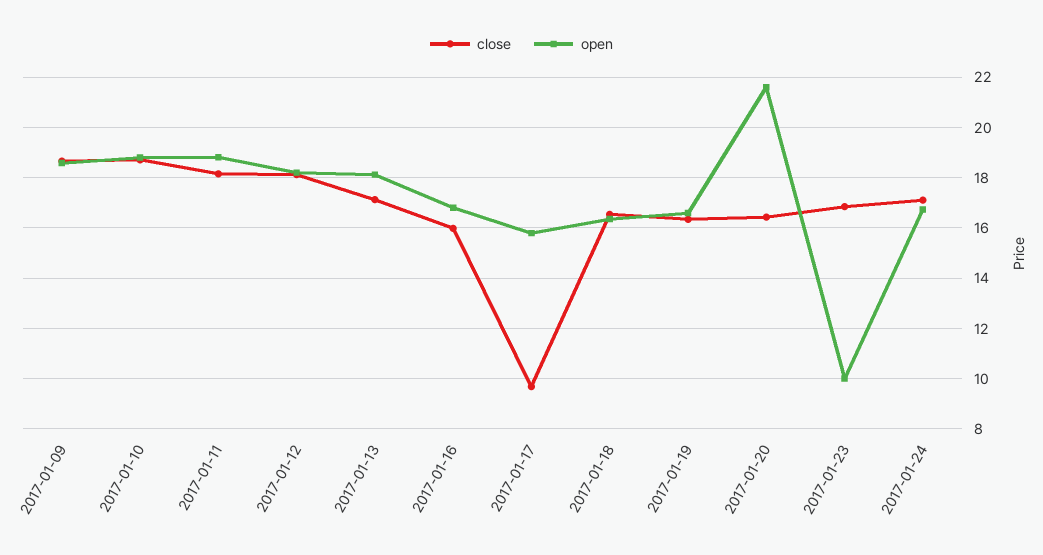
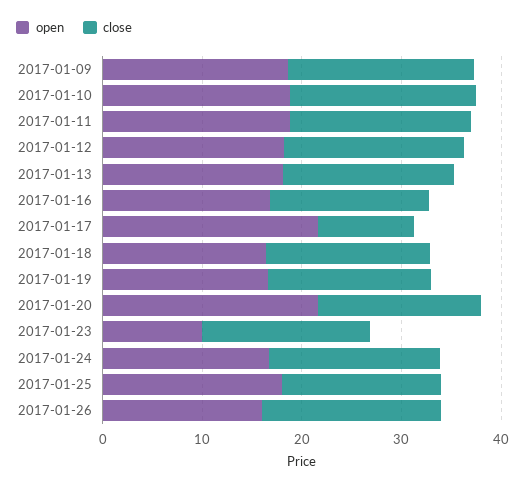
open, 2017-01-17: 15.75 -> 22
open, 2017-01-25: none -> 18
close, 2017-01-25: none -> 16
open, 2017-01-26: none -> 16
close, 2017-01-26: none -> 18

